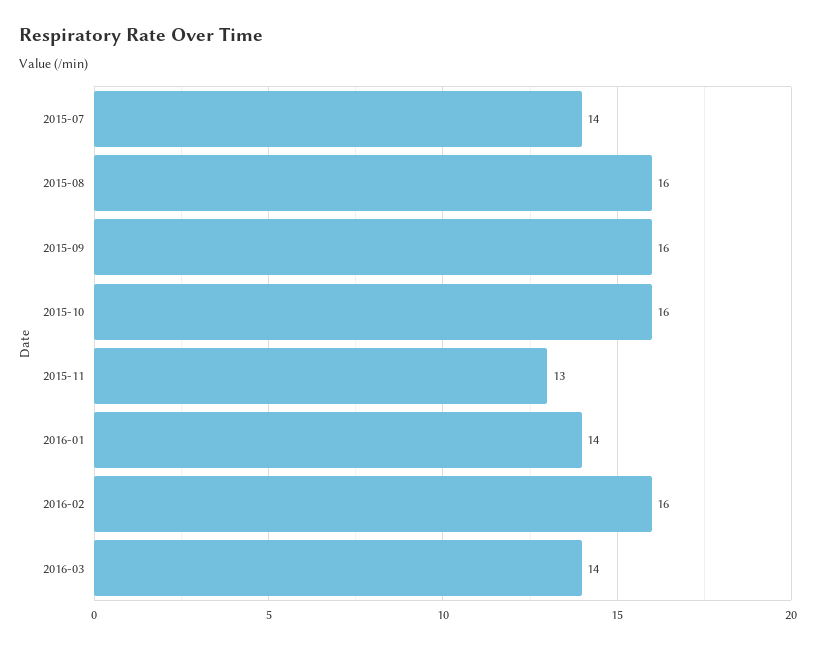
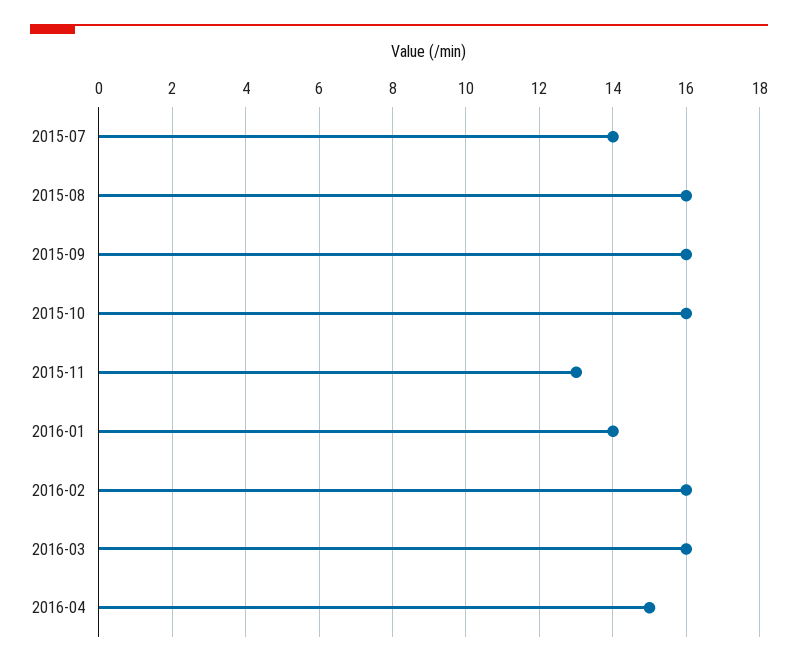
2016-03: 14 -> 16
2016-04: none -> 15

